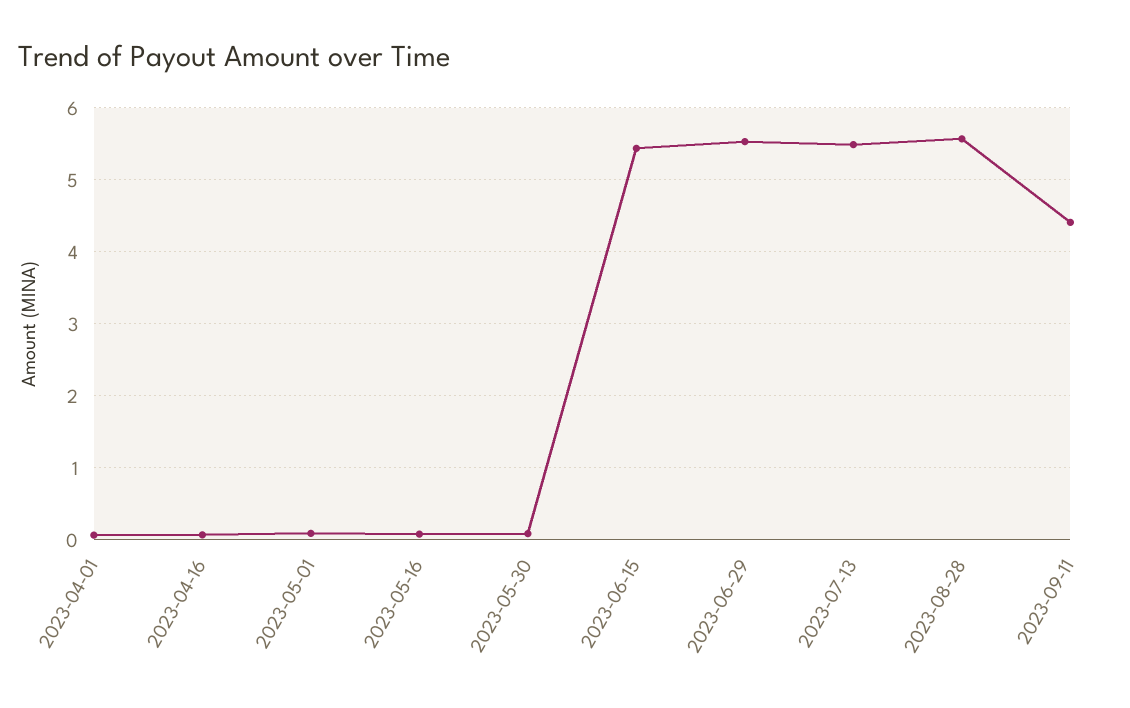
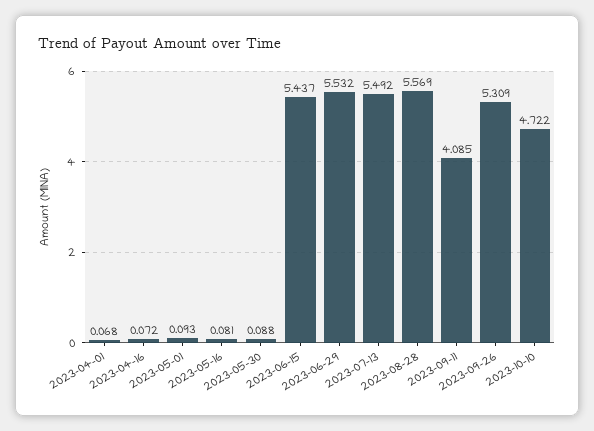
2023-09-11: 4.4 -> 4.085
2023-09-26: none -> 5.309
2023-10-10: none -> 4.722

